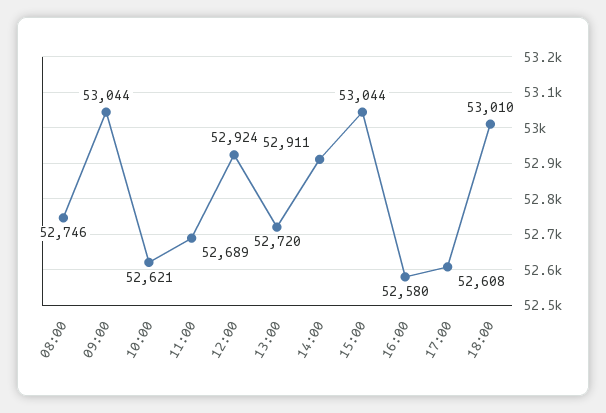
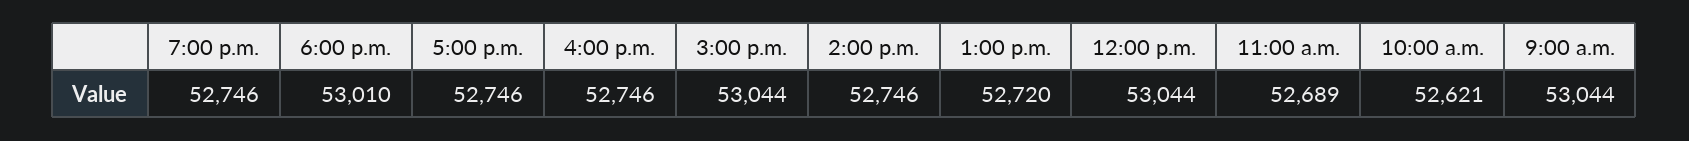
08:00: 52746 -> none
12:00: 52924 -> 53044
14:00: 52911 -> 52746
16:00: 52580 -> 52746
17:00: 52608 -> 52746
7:00 p.m.: none -> 52746

